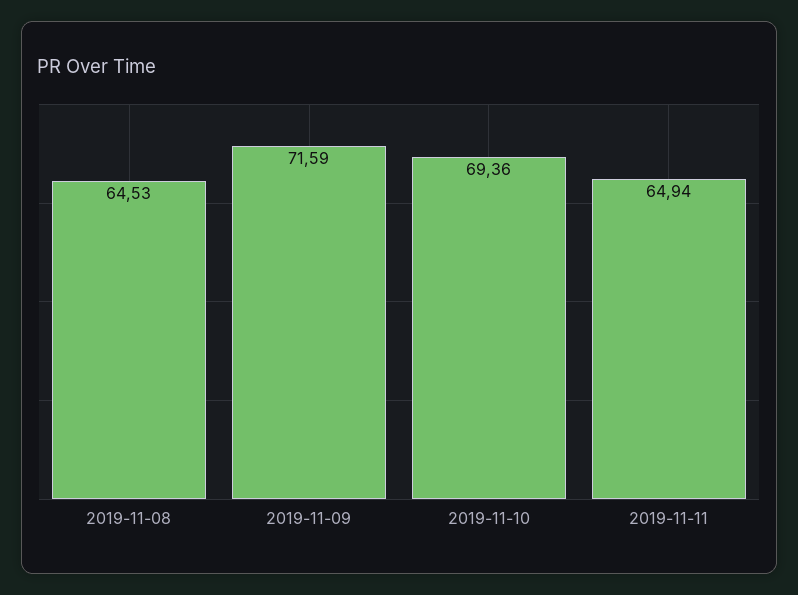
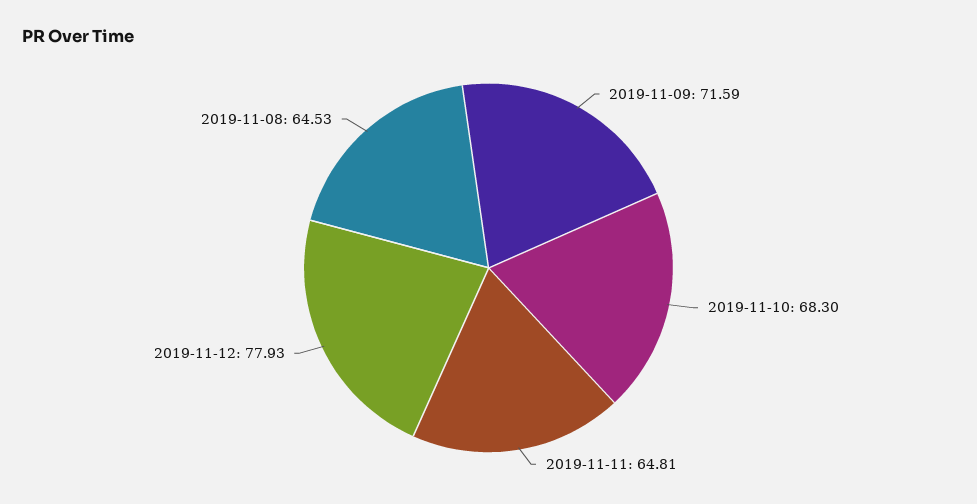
2019-11-10: 69.36 -> 68.3
2019-11-11: 64.94 -> 64.81
2019-11-12: none -> 77.93

